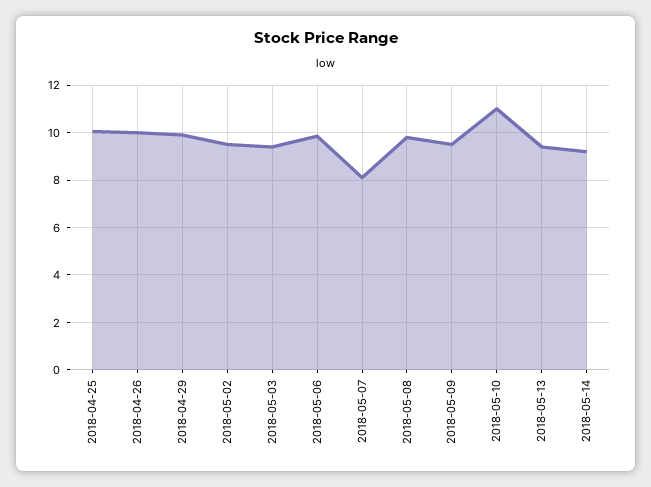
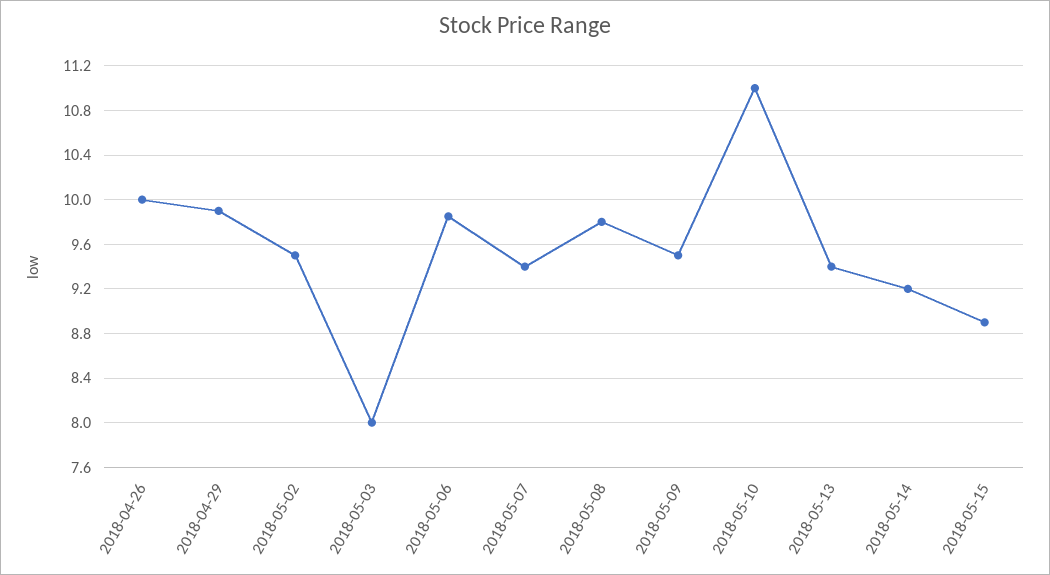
2018-04-25: 10 -> none
2018-05-03: 9.5 -> 8
2018-05-07: 8 -> 9.4
2018-05-15: none -> 8.9

